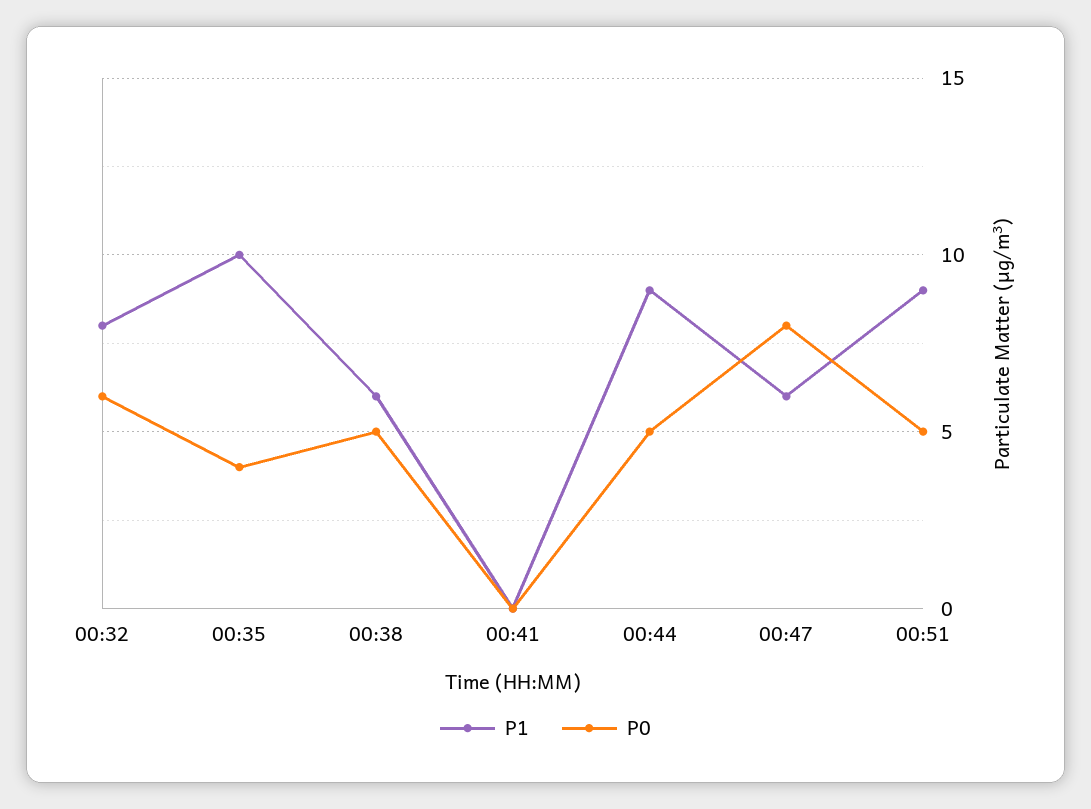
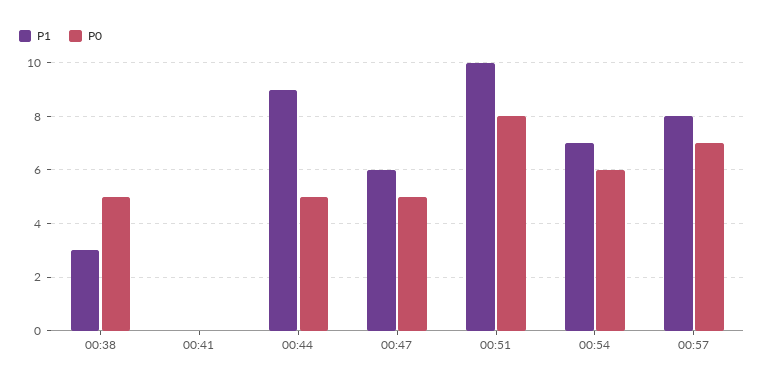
P1, 00:32: 8 -> none
P0, 00:32: 6 -> none
P1, 00:35: 10 -> none
P0, 00:35: 4 -> none
P1, 00:38: 6 -> 3
P0, 00:47: 8 -> 5
P1, 00:51: 9 -> 10
P0, 00:51: 5 -> 8
P1, 00:54: none -> 7
P0, 00:54: none -> 6
P1, 00:57: none -> 8
P0, 00:57: none -> 7

